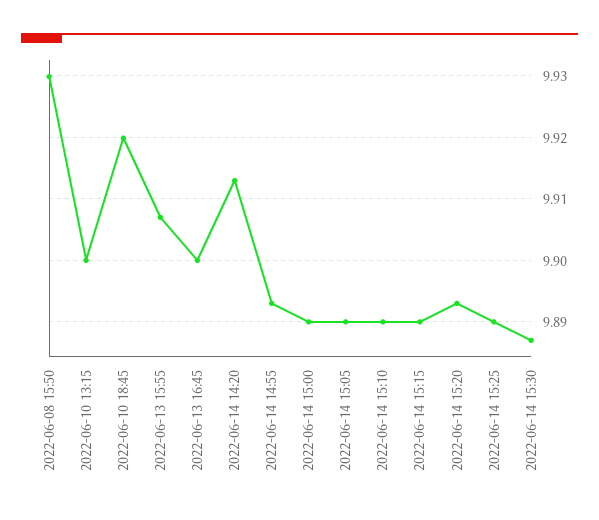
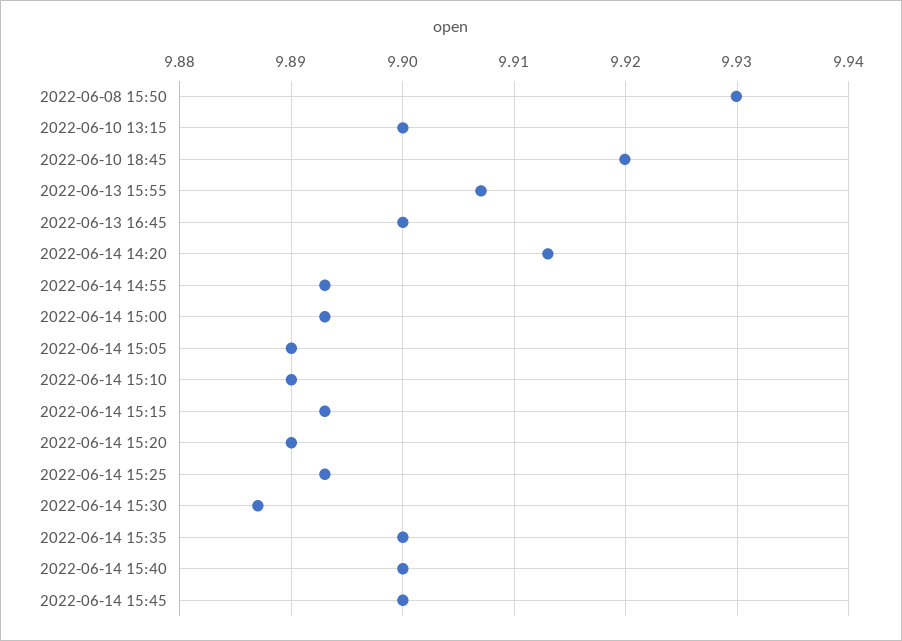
2022-06-14 15:00: 9.89 -> 9.893
2022-06-14 15:15: 9.89 -> 9.893
2022-06-14 15:20: 9.893 -> 9.89
2022-06-14 15:25: 9.89 -> 9.893
2022-06-14 15:35: none -> 9.9
2022-06-14 15:40: none -> 9.9
2022-06-14 15:45: none -> 9.9

